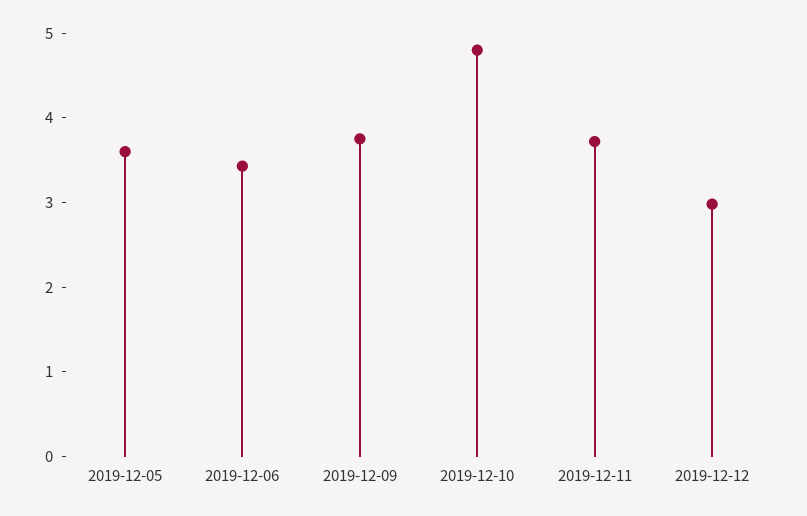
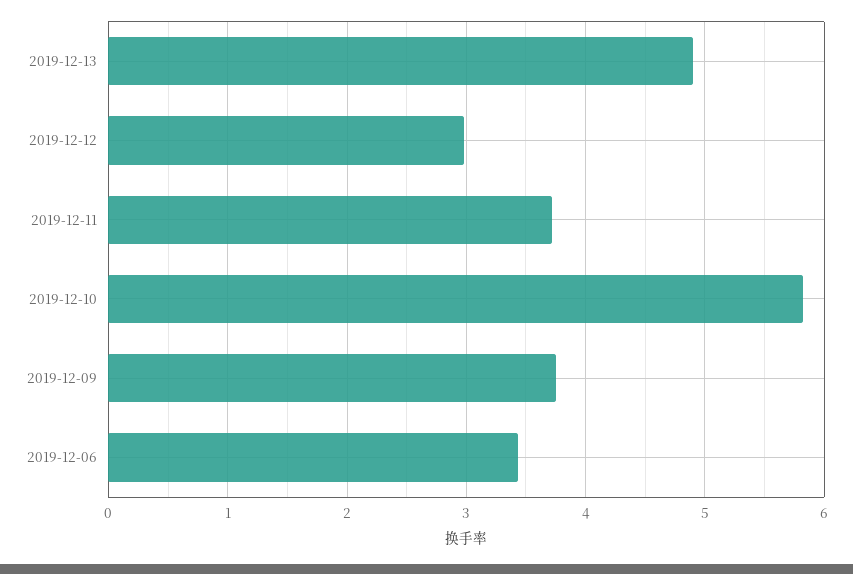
2019-12-05: 3.6 -> none
2019-12-10: 4.8 -> 5.8
2019-12-13: none -> 4.9

